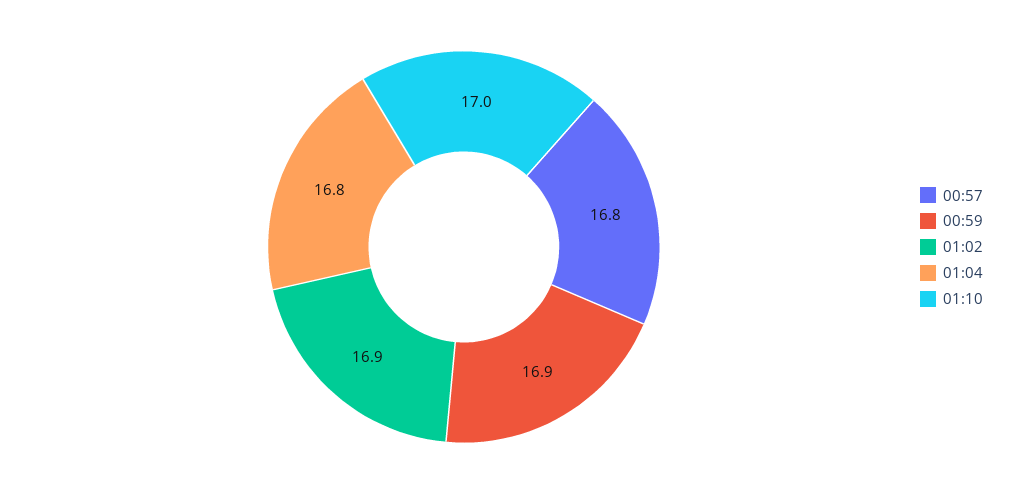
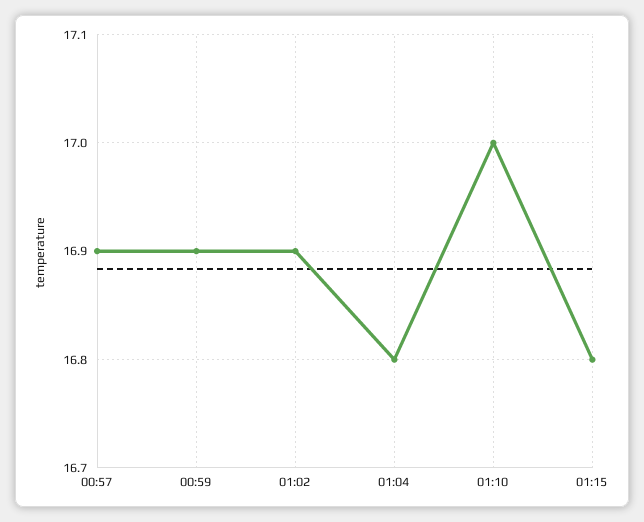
00:57: 16.8 -> 16.9
01:15: none -> 16.8

